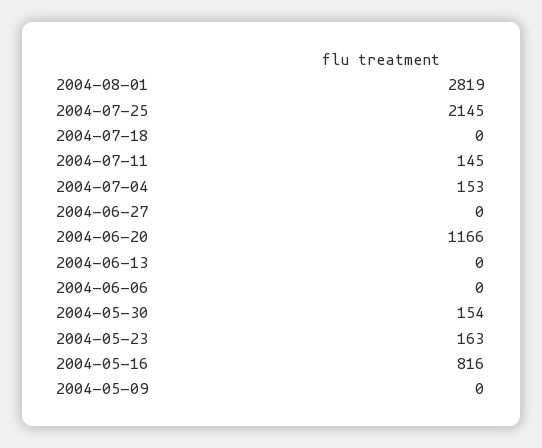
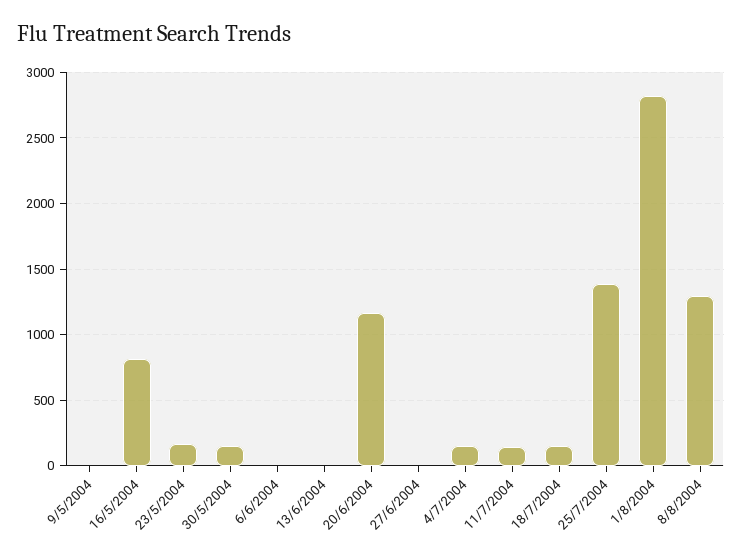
2004-07-25: 2145 -> 1400
2004-07-18: 0 -> 150
8/8/2004: none -> 1300

